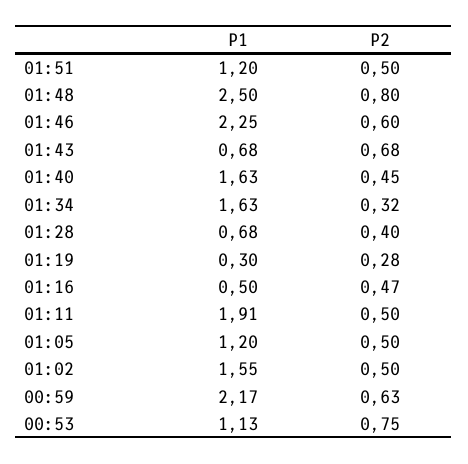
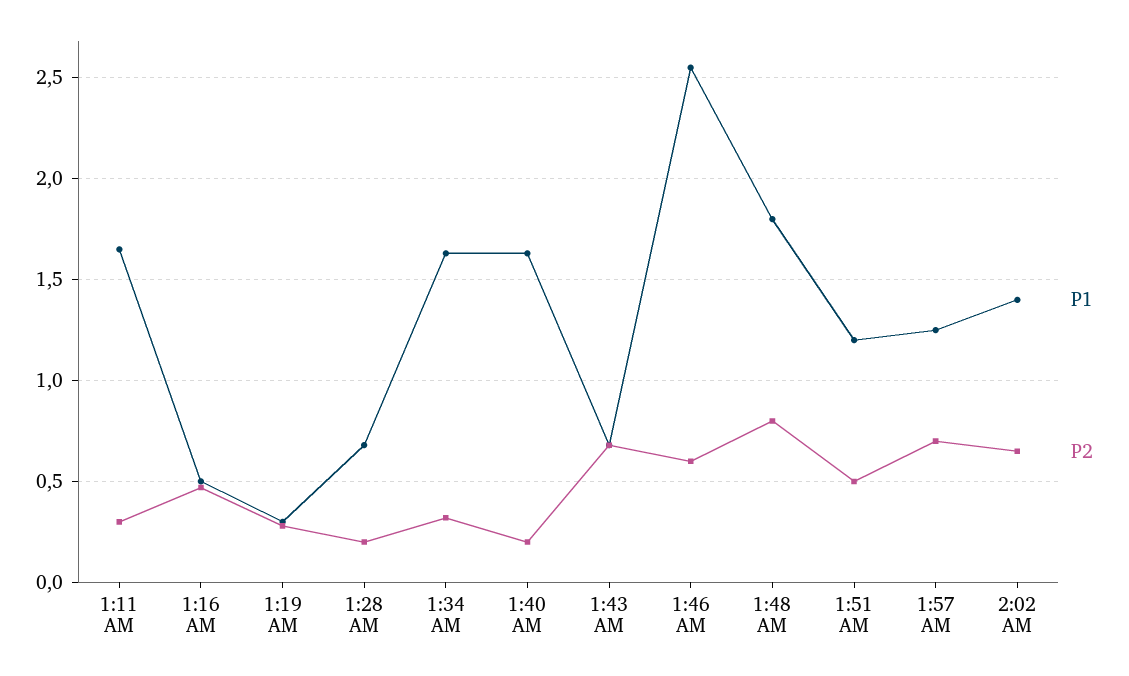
P1, 01:48: 2.5 -> 1.8
P1, 01:46: 2.25 -> 2.55
P2, 01:40: 0.45 -> 0.2
P2, 01:28: 0.4 -> 0.2
P1, 01:11: 1.91 -> 1.65
P2, 01:11: 0.5 -> 0.3
P1, 01:05: 1.2 -> none
P2, 01:05: 0.5 -> none
P1, 01:02: 1.55 -> none
P2, 01:02: 0.5 -> none
P1, 00:59: 2.17 -> none
P2, 00:59: 0.63 -> none
P1, 00:53: 1.13 -> none
P2, 00:53: 0.75 -> none
P1, 1:57 AM: none -> 1.25
P2, 1:57 AM: none -> 0.7
P1, 2:02 AM: none -> 1.4
P2, 2:02 AM: none -> 0.65

